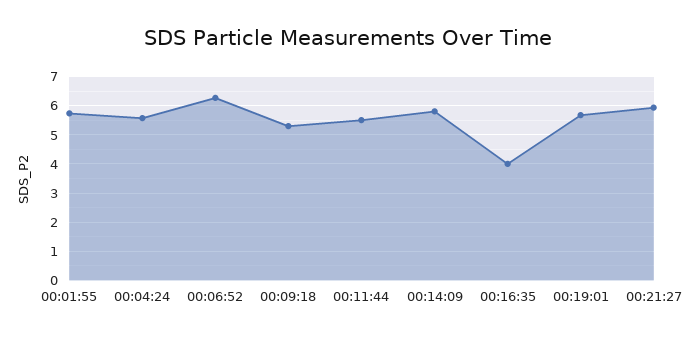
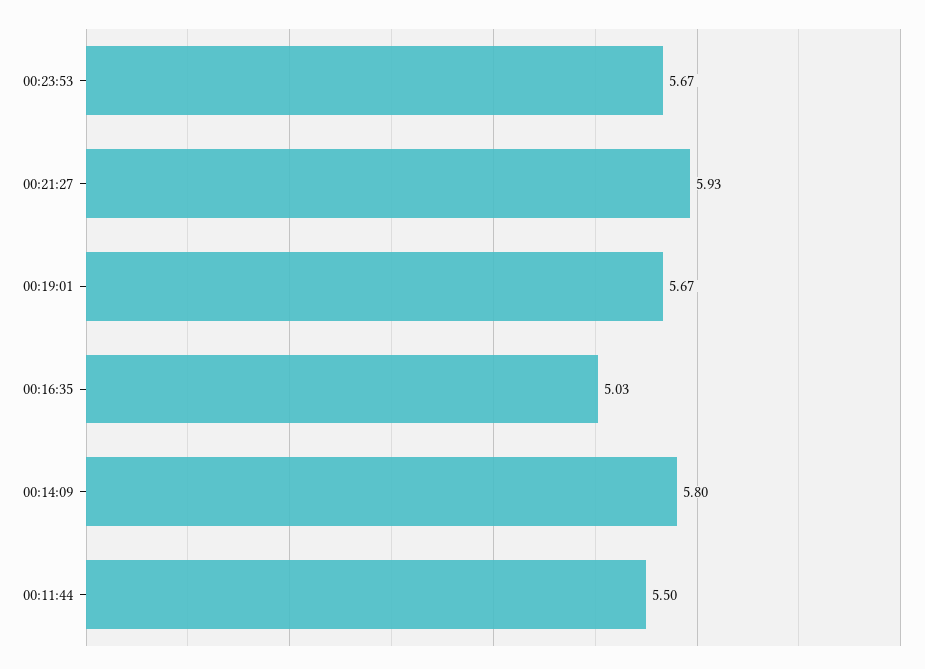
00:01:55: 5.75 -> none
00:04:24: 5.5 -> none
00:06:52: 6.25 -> none
00:09:18: 5.25 -> none
00:16:35: 4 -> 5.03
00:23:53: none -> 5.67

